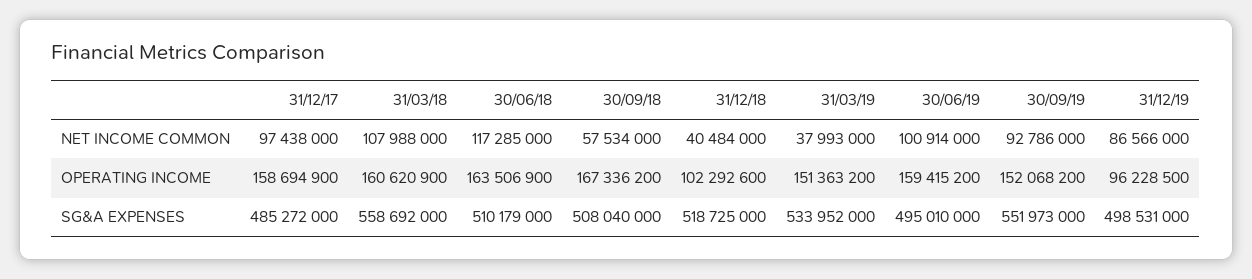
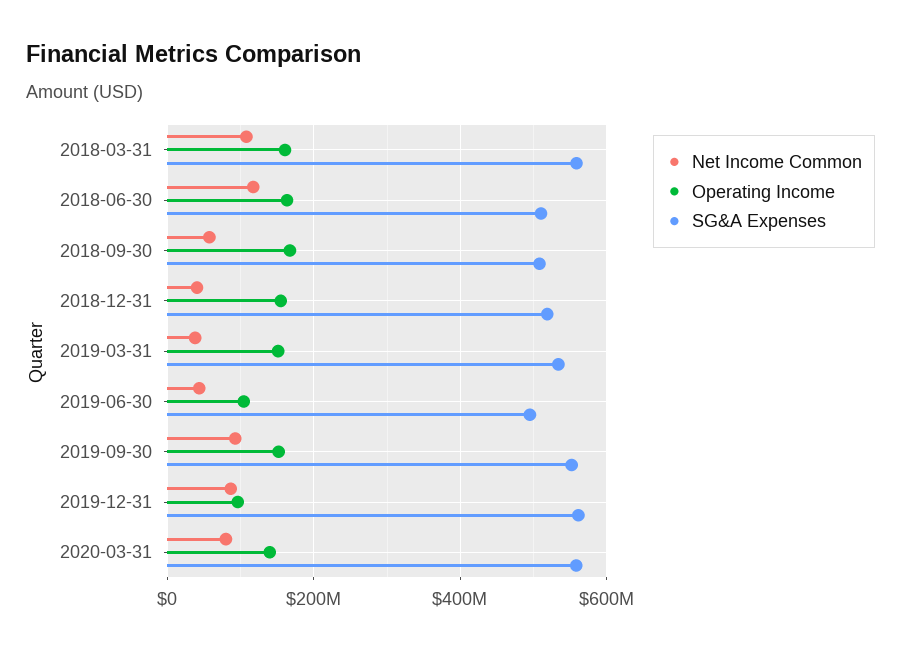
NET INCOME COMMON, 31/12/17: 97438000 -> none
NET INCOME COMMON, 30/06/19: 100914000 -> 40000000
OPERATING INCOME, 31/12/17: 158694900 -> none
OPERATING INCOME, 31/12/18: 102292600 -> 160000000
OPERATING INCOME, 30/06/19: 159415200 -> 100000000
SG&A EXPENSES, 31/12/17: 485272000 -> none
SG&A EXPENSES, 31/12/19: 498531000 -> 560000000
NET INCOME COMMON, 2020-03-31: none -> 80000000
OPERATING INCOME, 2020-03-31: none -> 140000000
SG&A EXPENSES, 2020-03-31: none -> 560000000

